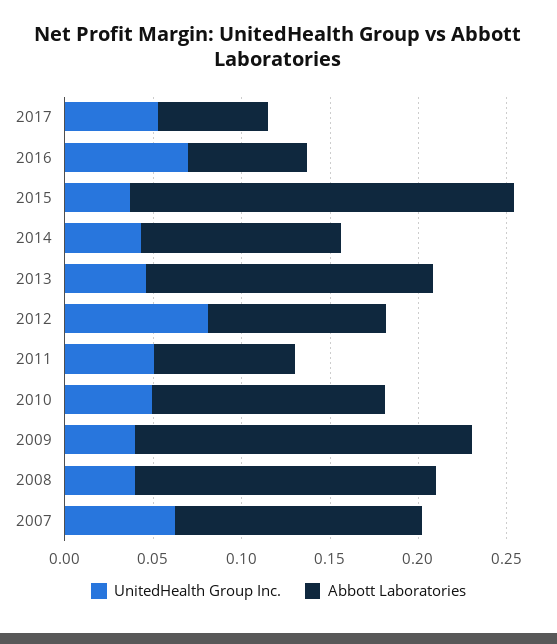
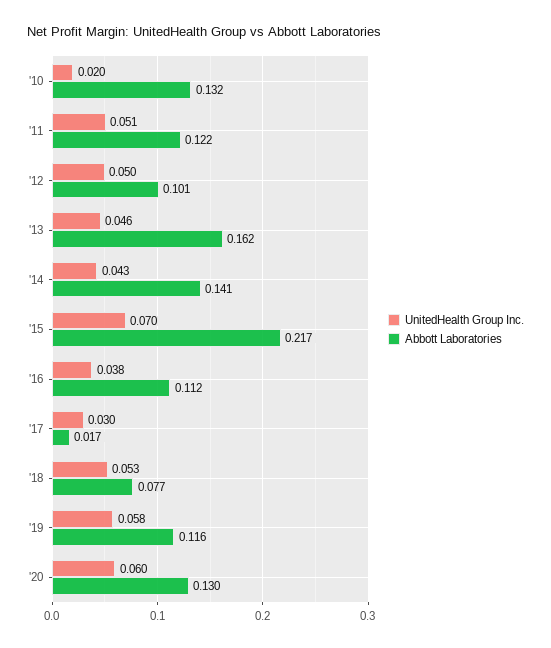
UnitedHealth Group Inc., 2017: 0.05 -> 0.03
Abbott Laboratories, 2017: 0.06 -> 0.017
UnitedHealth Group Inc., 2016: 0.07 -> 0.038
Abbott Laboratories, 2016: 0.07 -> 0.112
UnitedHealth Group Inc., 2015: 0.04 -> 0.07
Abbott Laboratories, 2014: 0.11 -> 0.141
UnitedHealth Group Inc., 2012: 0.08 -> 0.05
Abbott Laboratories, 2011: 0.08 -> 0.122
UnitedHealth Group Inc., 2010: 0.05 -> 0.02
UnitedHealth Group Inc., 2009: 0.04 -> none
Abbott Laboratories, 2009: 0.19 -> none
UnitedHealth Group Inc., 2008: 0.04 -> none
Abbott Laboratories, 2008: 0.17 -> none
UnitedHealth Group Inc., 2007: 0.06 -> none
Abbott Laboratories, 2007: 0.14 -> none
UnitedHealth Group Inc., '18: none -> 0.053
Abbott Laboratories, '18: none -> 0.077
UnitedHealth Group Inc., '19: none -> 0.058
Abbott Laboratories, '19: none -> 0.116
UnitedHealth Group Inc., '20: none -> 0.06
Abbott Laboratories, '20: none -> 0.13

